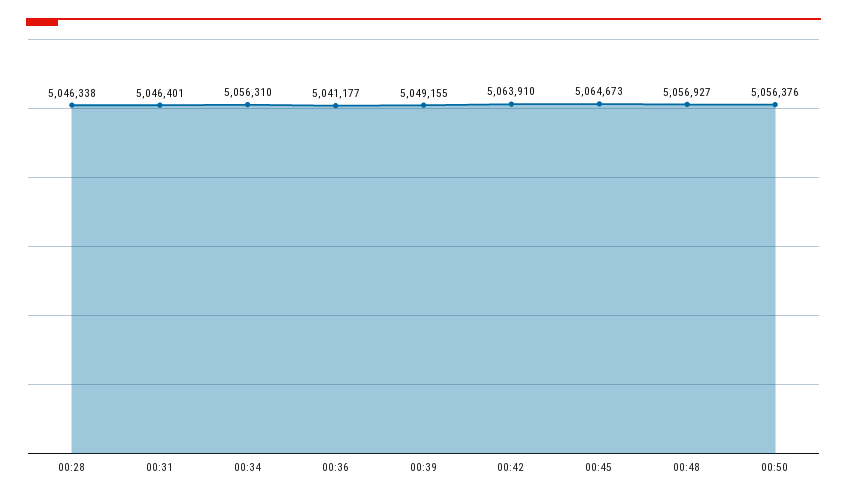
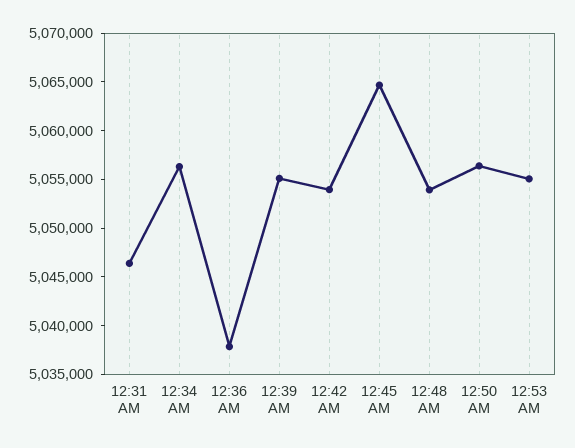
00:28: 5046338 -> none
00:36: 5041177 -> 5038000
00:39: 5049155 -> 5055000
00:42: 5063910 -> 5054000
00:48: 5056927 -> 5054000
12:53 AM: none -> 5055000

